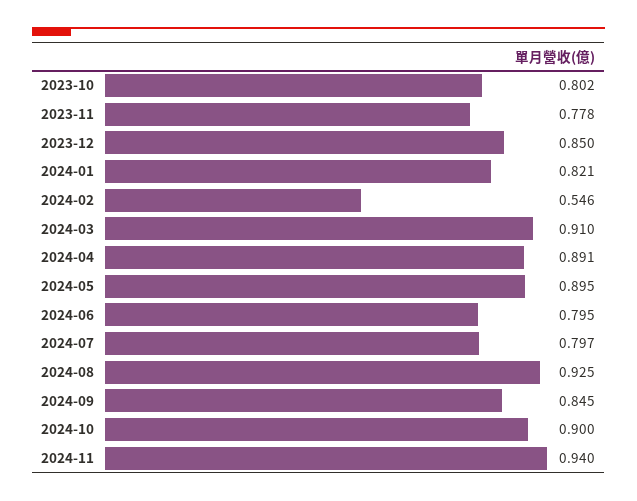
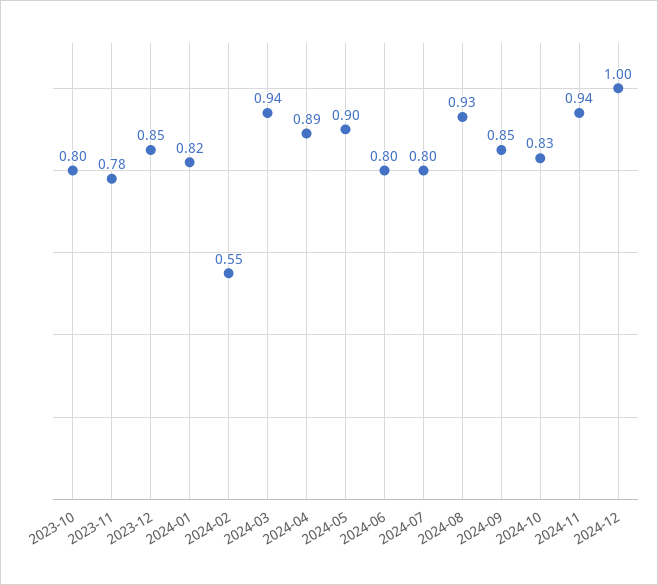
2024-03: 0.91 -> 0.94
2024-10: 0.9 -> 0.83
2024-12: none -> 1

